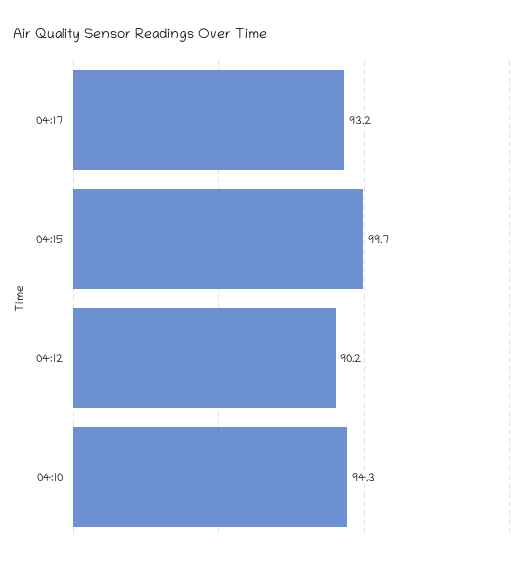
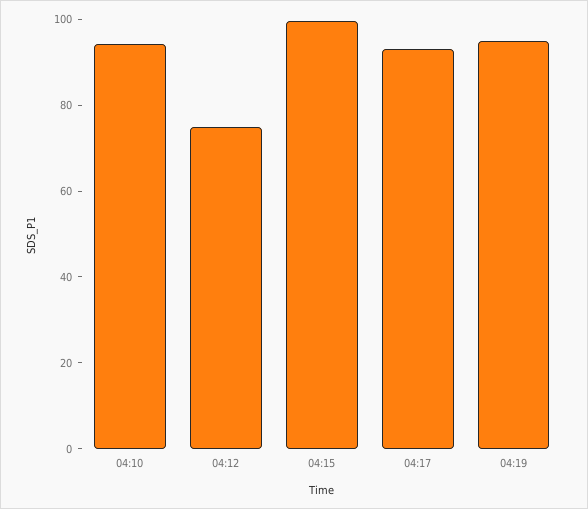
04:12: 90.2 -> 75
04:19: none -> 95

